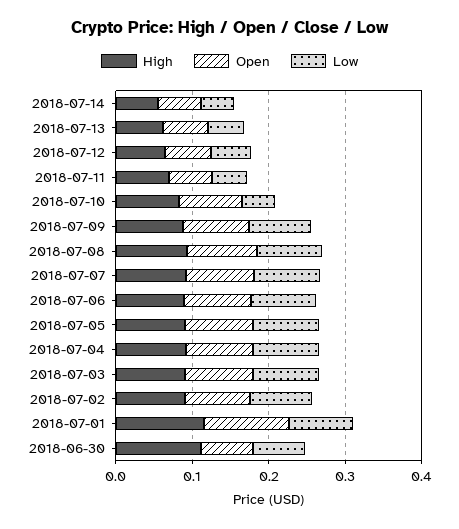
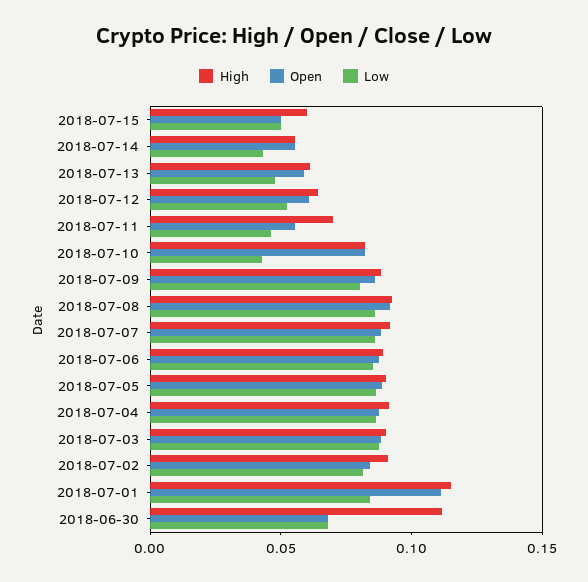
High, 2018-07-15: none -> 0.06
Open, 2018-07-15: none -> 0.05
Low, 2018-07-15: none -> 0.05

